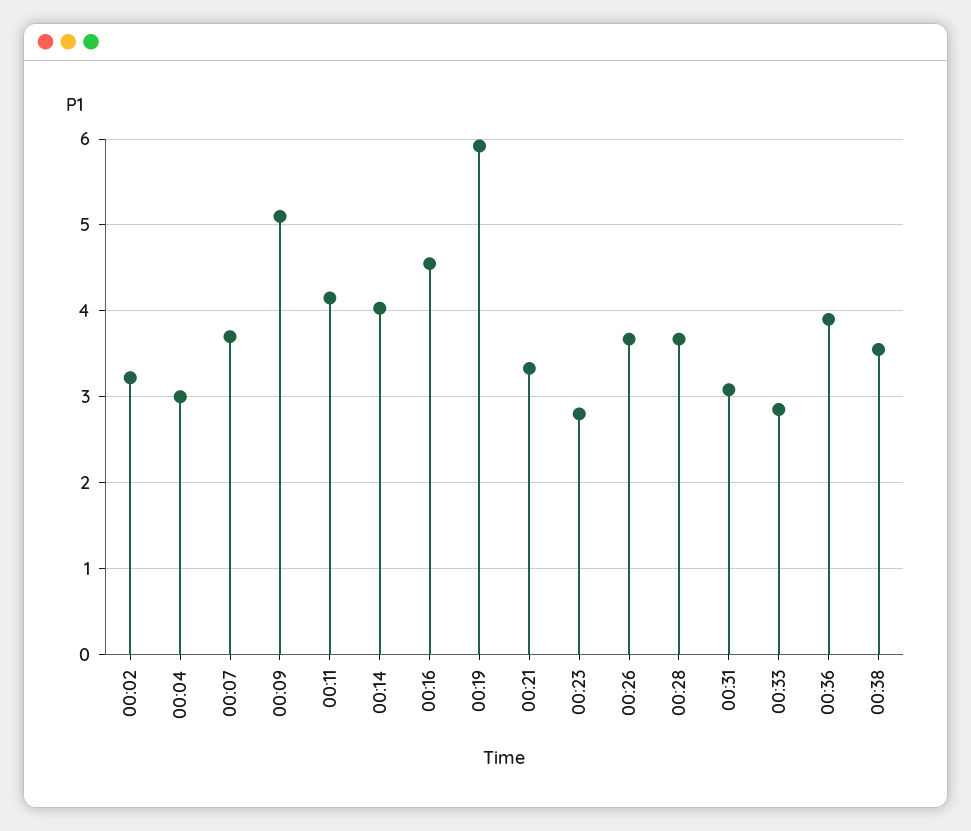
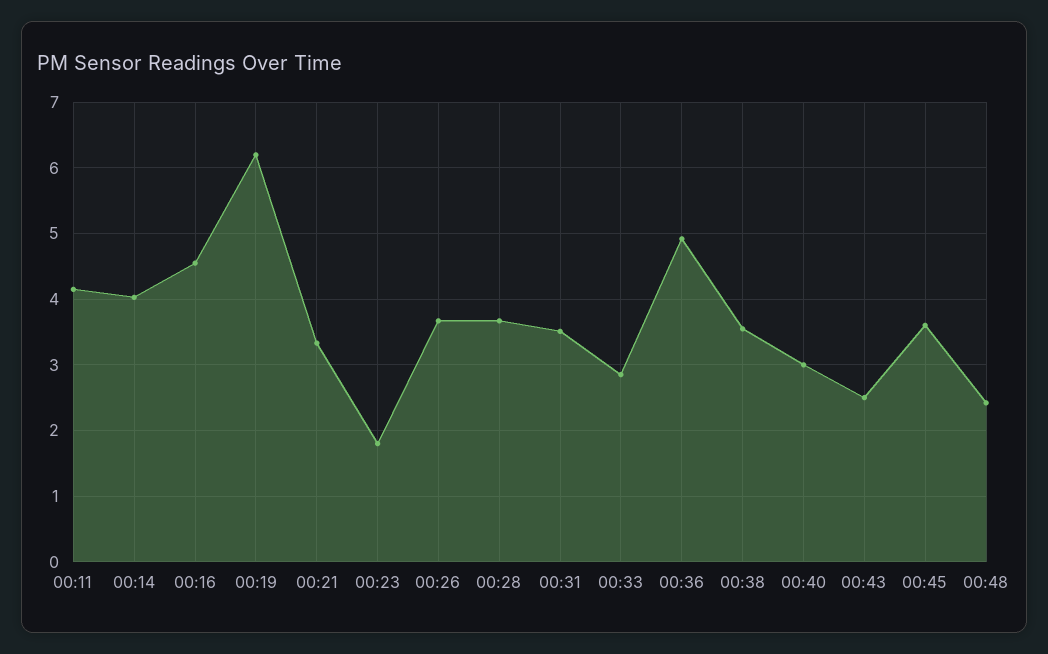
00:02: 3.2 -> none
00:04: 3 -> none
00:07: 3.7 -> none
00:09: 5.1 -> none
00:19: 5.9 -> 6.2
00:23: 2.8 -> 1.8
00:31: 3.1 -> 3.5
00:36: 3.9 -> 4.9
00:40: none -> 3
00:43: none -> 2.5
00:45: none -> 3.6
00:48: none -> 2.4

